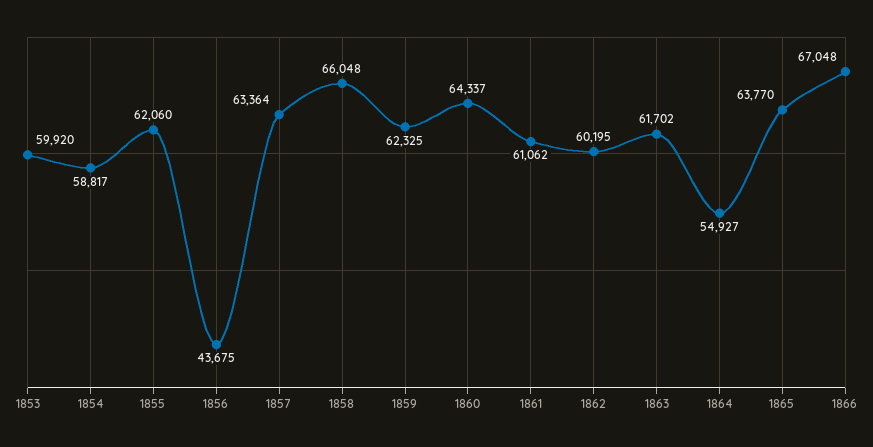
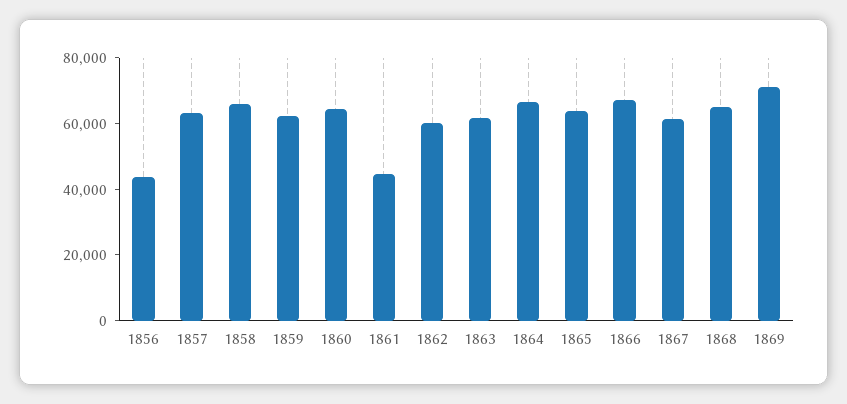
1853: 59920 -> none
1854: 58817 -> none
1855: 62060 -> none
1861: 61062 -> 45000
1864: 54927 -> 65000
1867: none -> 60000
1868: none -> 65000
1869: none -> 70000

